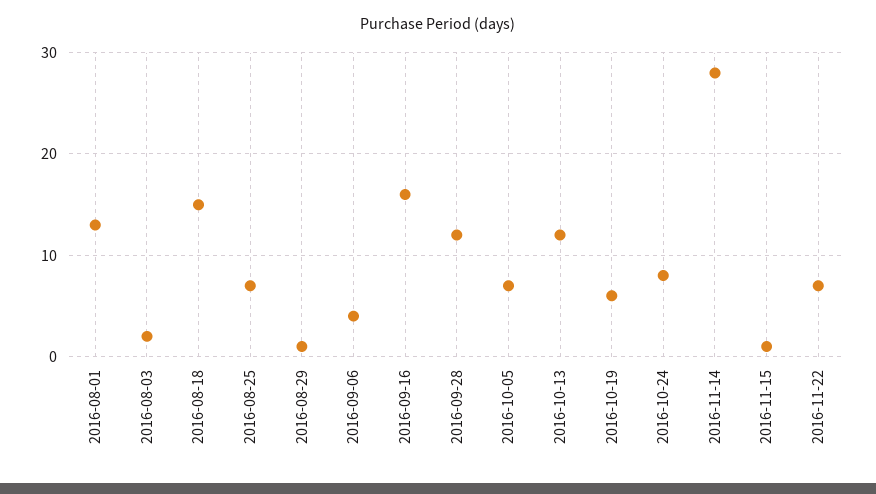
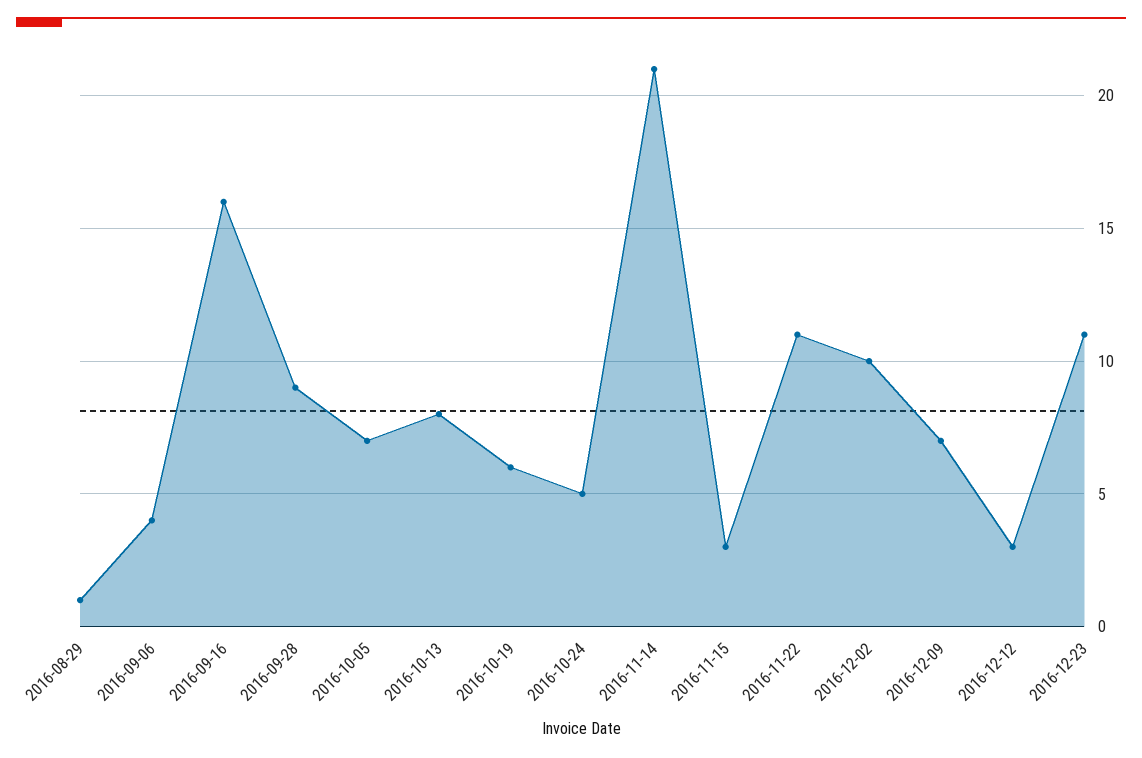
2016-08-01: 13 -> none
2016-08-03: 2 -> none
2016-08-18: 15 -> none
2016-08-25: 7 -> none
2016-09-28: 12 -> 9
2016-10-13: 12 -> 8
2016-10-24: 8 -> 5
2016-11-14: 28 -> 21
2016-11-15: 1 -> 3
2016-11-22: 7 -> 11
2016-12-02: none -> 10
2016-12-09: none -> 7
2016-12-12: none -> 3
2016-12-23: none -> 11

